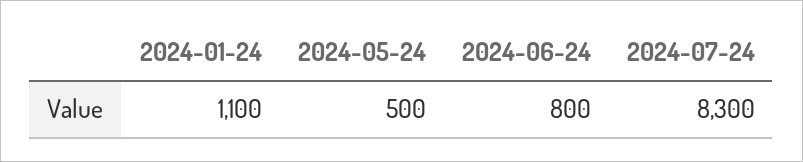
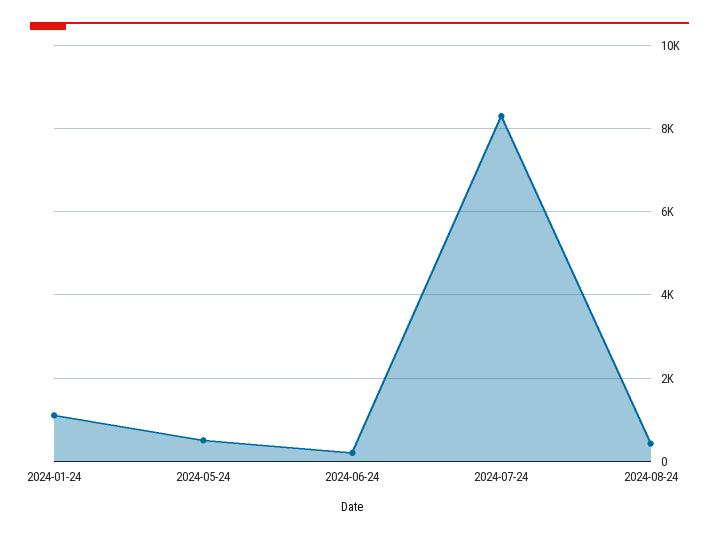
2024-06-24: 800 -> 200
2024-08-24: none -> 400

